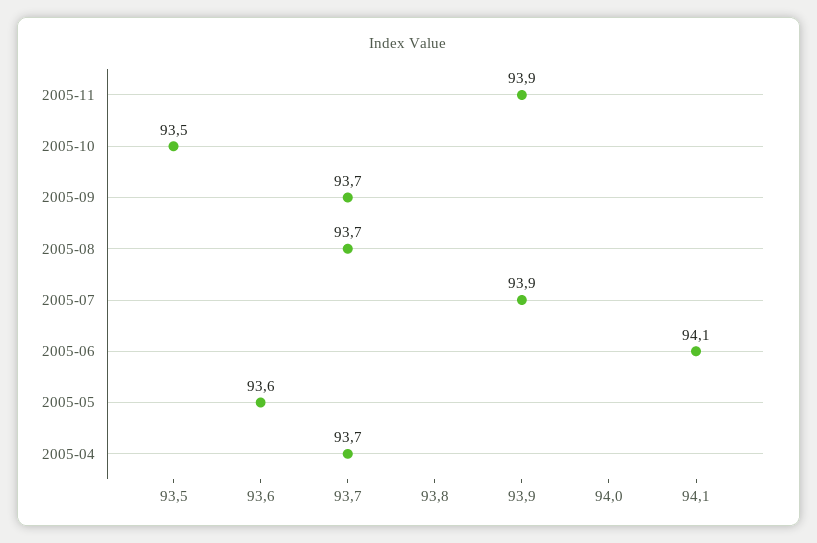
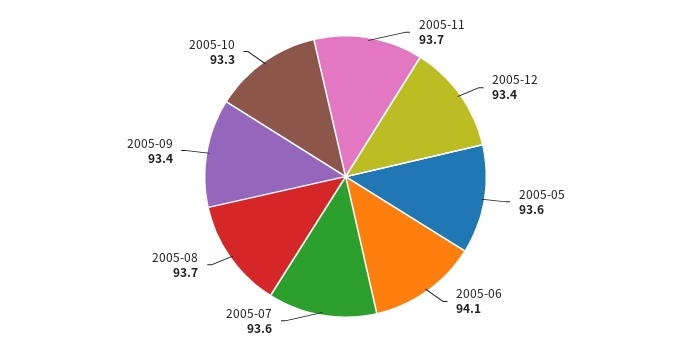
2005-11: 93.9 -> 93.7
2005-10: 93.5 -> 93.3
2005-09: 93.7 -> 93.4
2005-07: 93.9 -> 93.6
2005-04: 93.7 -> none
2005-12: none -> 93.4

